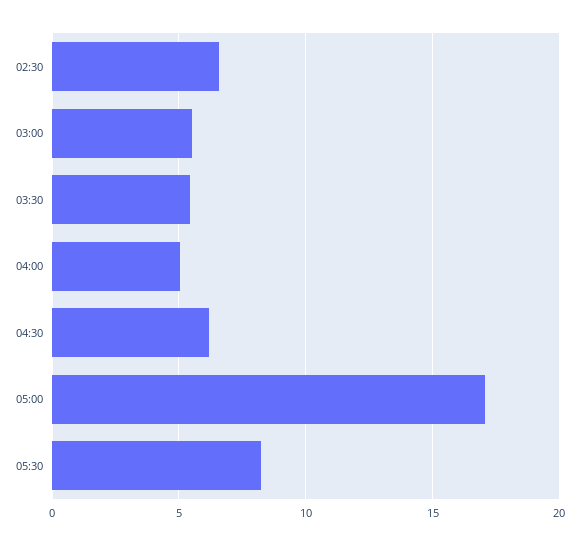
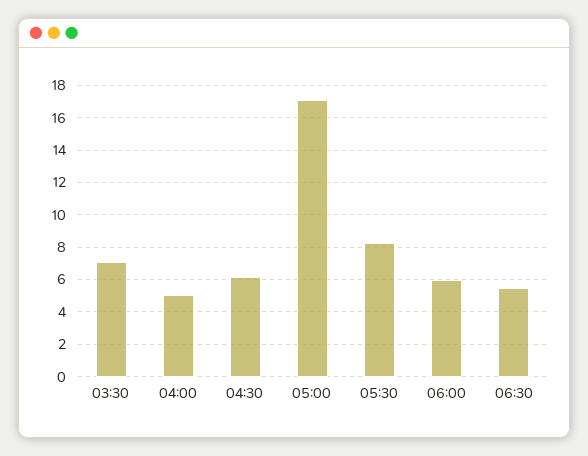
02:30: 6.5 -> none
03:00: 5.5 -> none
03:30: 5.5 -> 7
06:00: none -> 6
06:30: none -> 5.5

